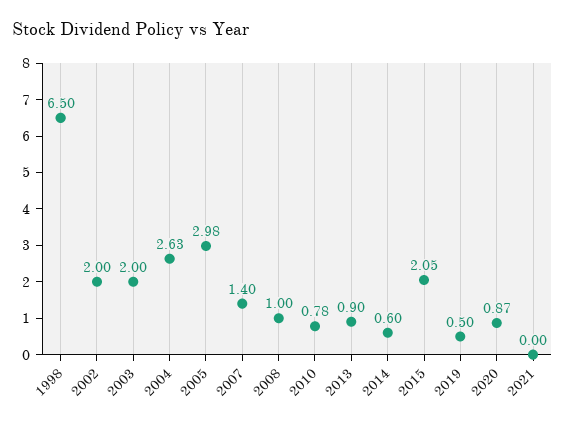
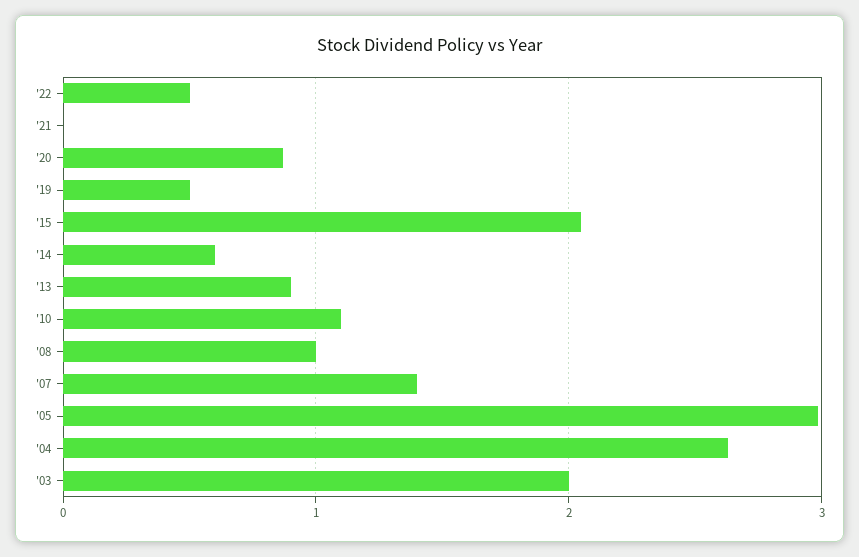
1998: 6.5 -> none
2002: 2 -> none
2010: 0.78 -> 1.1
'22: none -> 0.5

